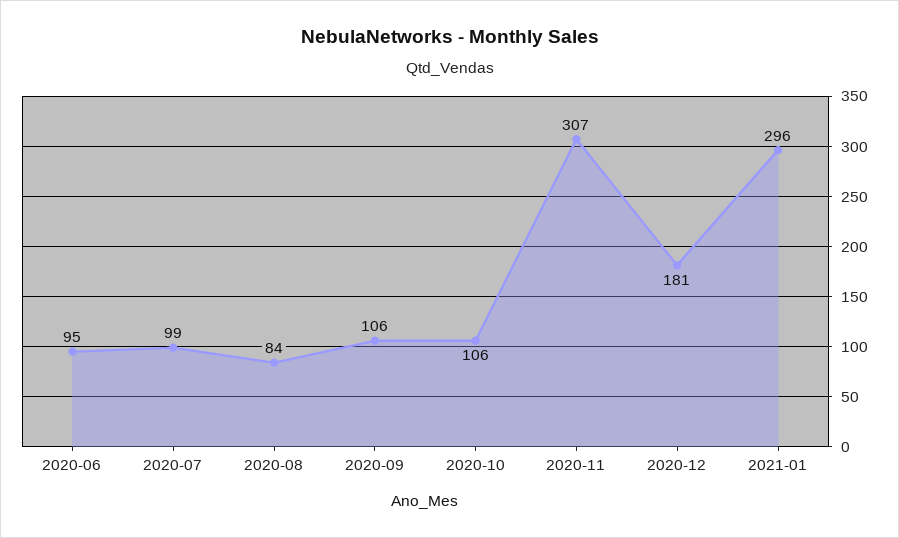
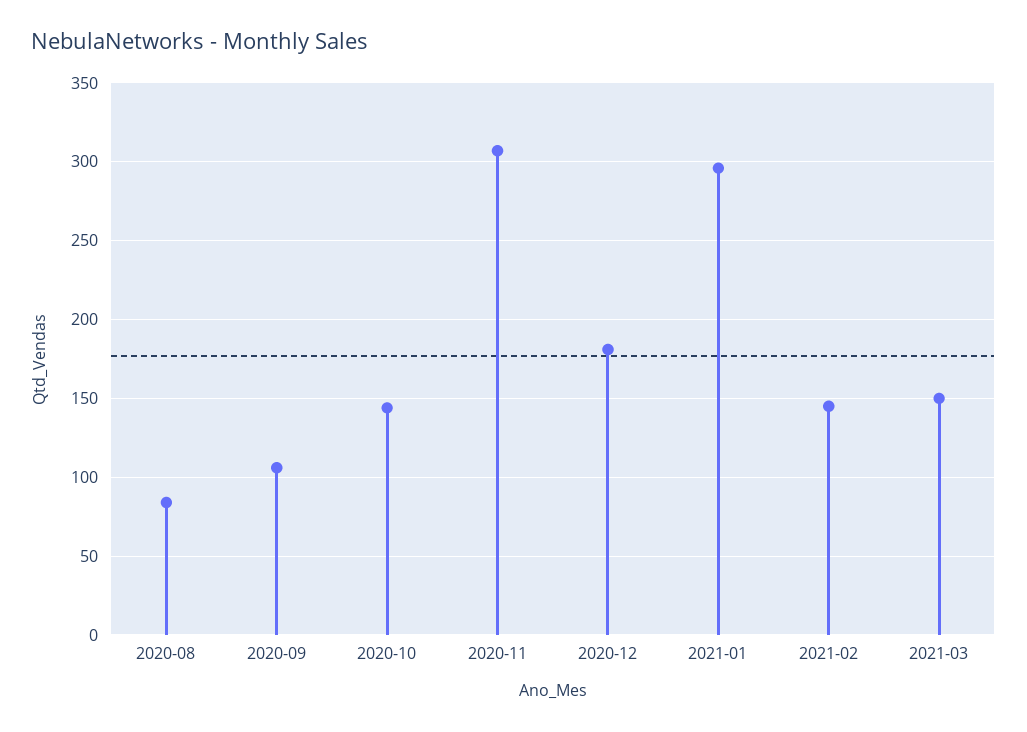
2020-06: 95 -> none
2020-07: 99 -> none
2020-10: 106 -> 145
2021-02: none -> 145
2021-03: none -> 150

